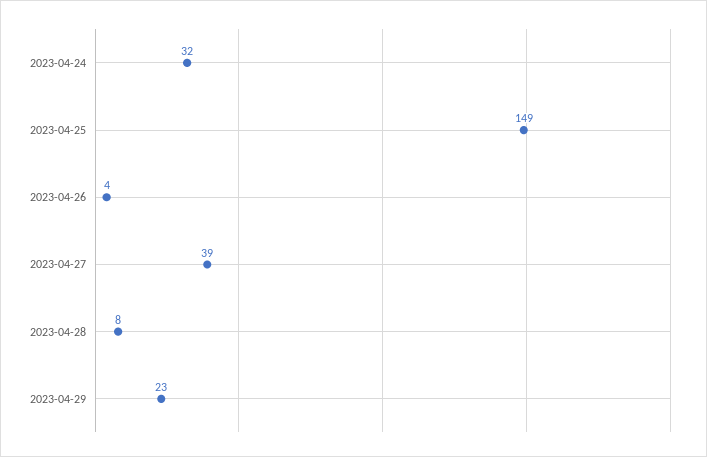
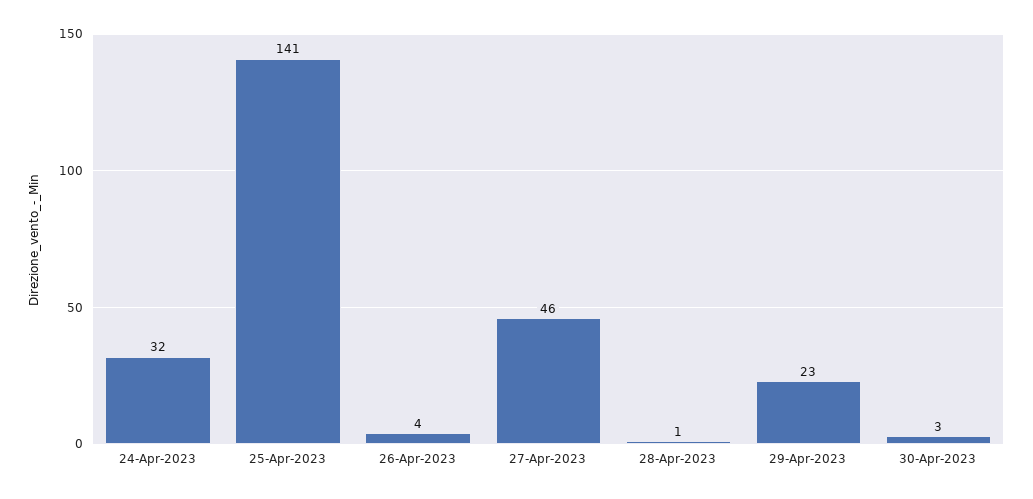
2023-04-25: 149 -> 141
2023-04-27: 39 -> 46
2023-04-28: 8 -> 1
30-Apr-2023: none -> 3

